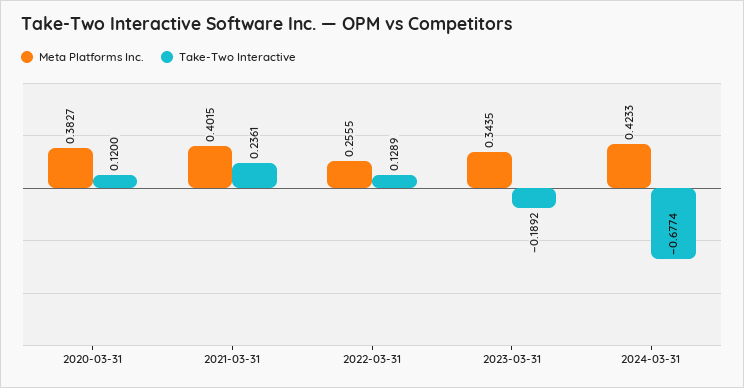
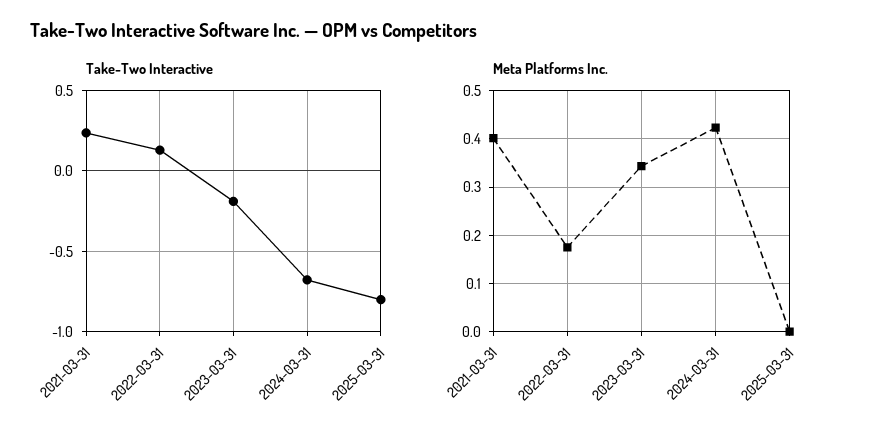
Meta Platforms Inc., 2020-03-31: 0.3827 -> none
Take-Two Interactive, 2020-03-31: 0.12 -> none
Meta Platforms Inc., 2022-03-31: 0.2555 -> 0.18
Take-Two Interactive, 2025-03-31: none -> -0.8
Meta Platforms Inc., 2025-03-31: none -> 0

